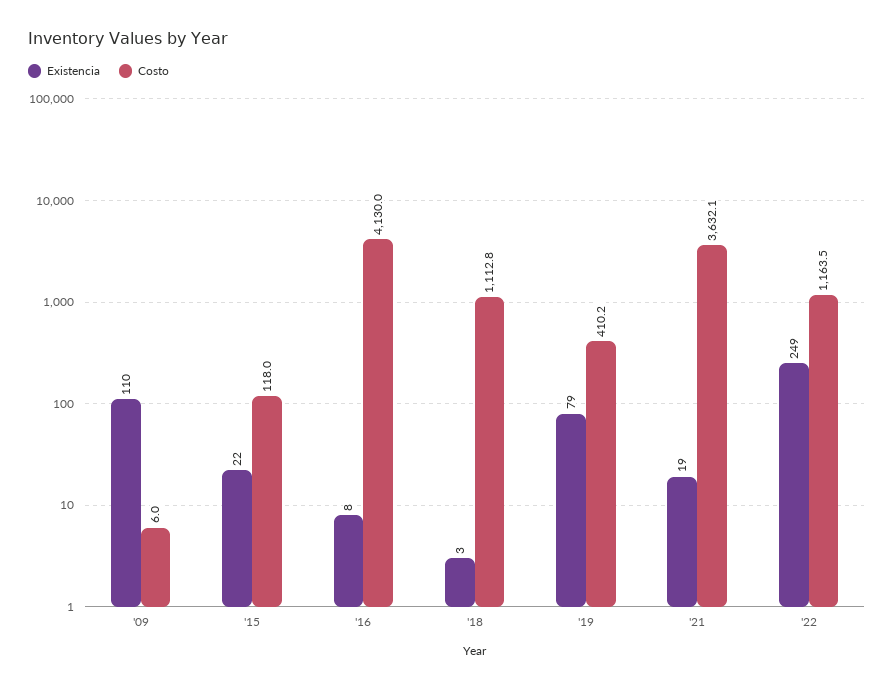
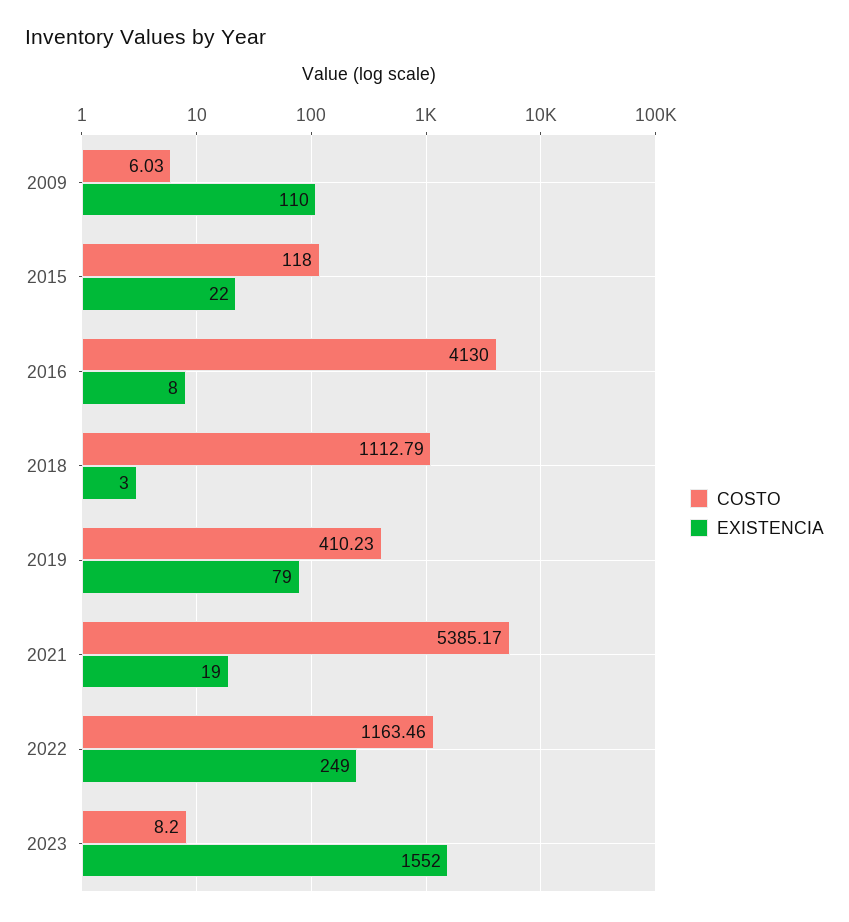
Costo, '21: 3632.1 -> 5385.17
Costo, 2023: none -> 8.2
Existencia, 2023: none -> 1552

